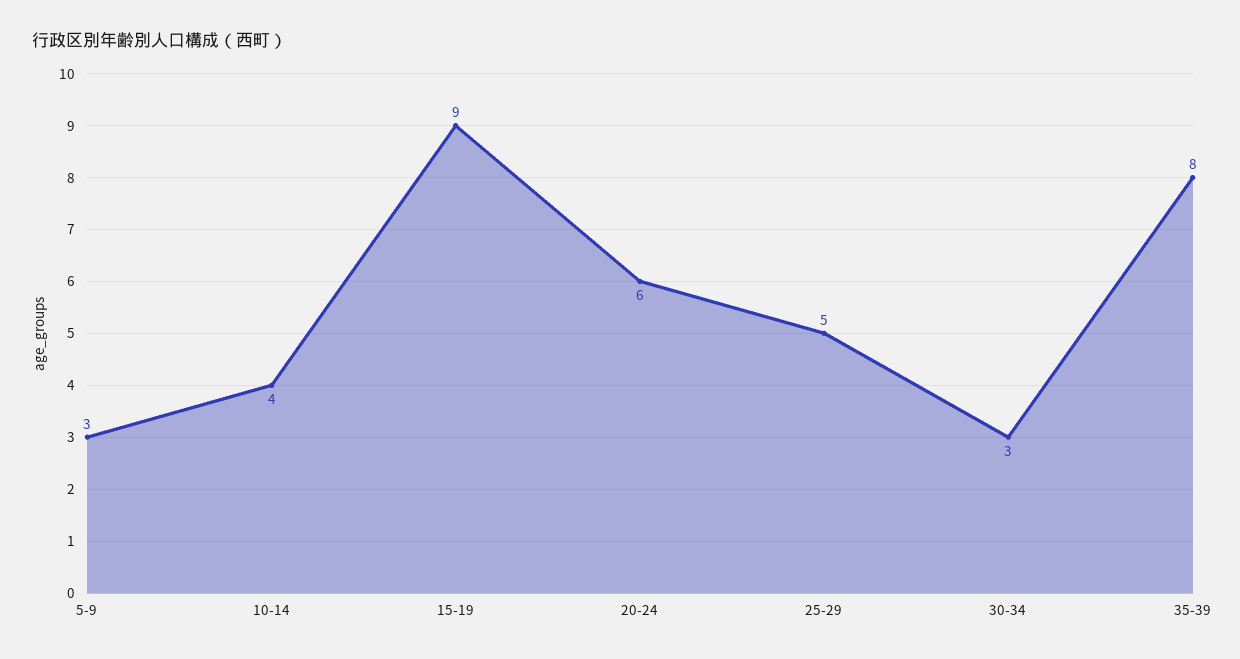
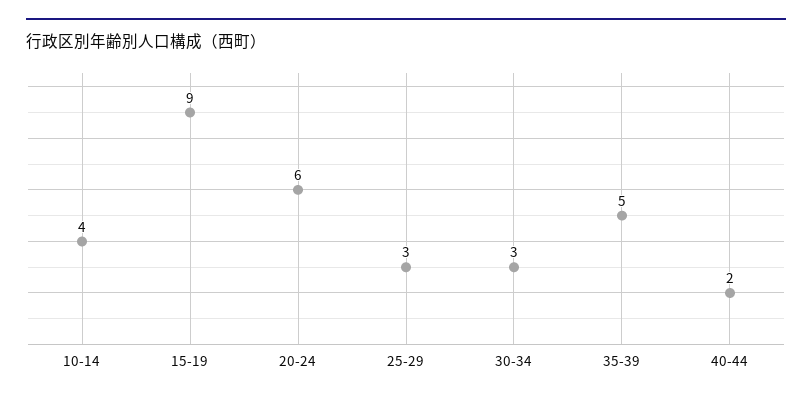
5-9: 3 -> none
25-29: 5 -> 3
35-39: 8 -> 5
40-44: none -> 2

